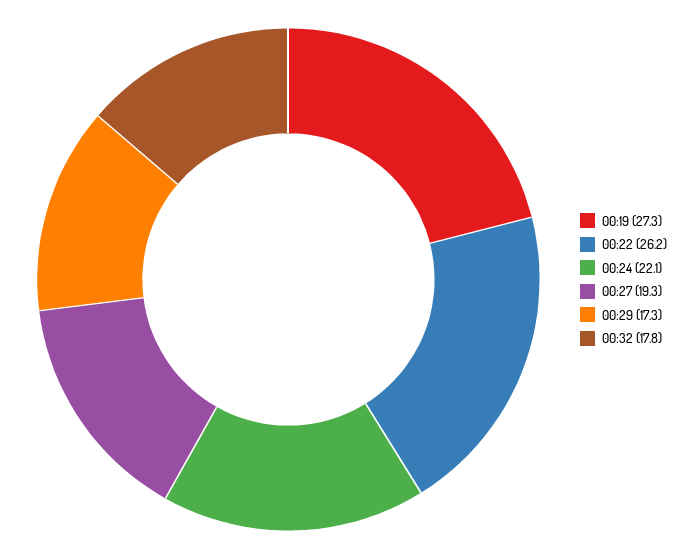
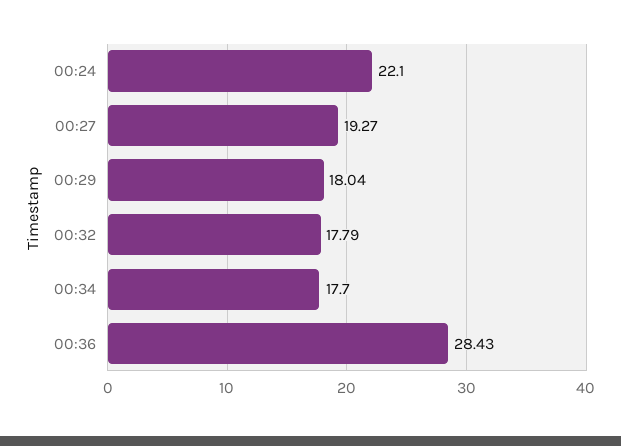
00:19: 27.3 -> none
00:22: 26.2 -> none
00:29: 17.3 -> 18.04
00:34: none -> 17.7
00:36: none -> 28.43

